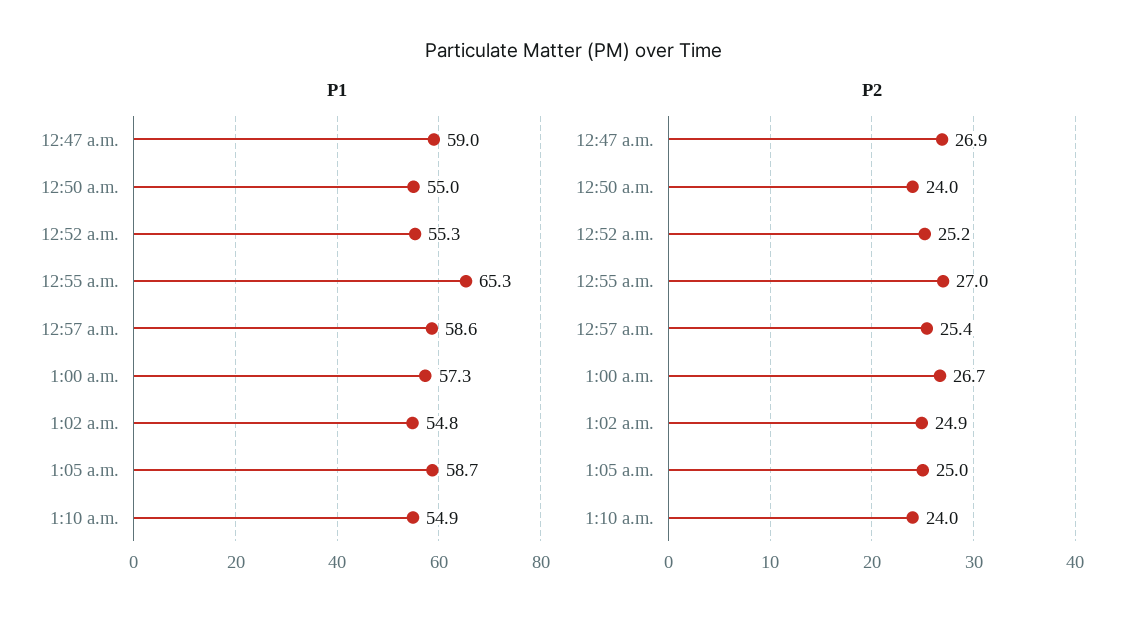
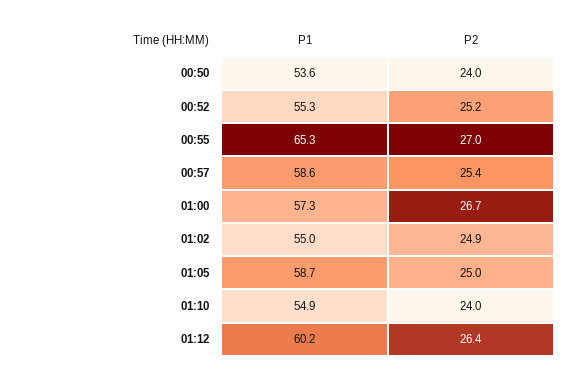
P1, 12:47 a.m.: 59 -> none
P1, 12:50 a.m.: 55 -> 53.6
P1, 1:02 a.m.: 54.8 -> 55
P2, 12:47 a.m.: 26.9 -> none
P1, 01:12: none -> 60.2
P2, 01:12: none -> 26.4

